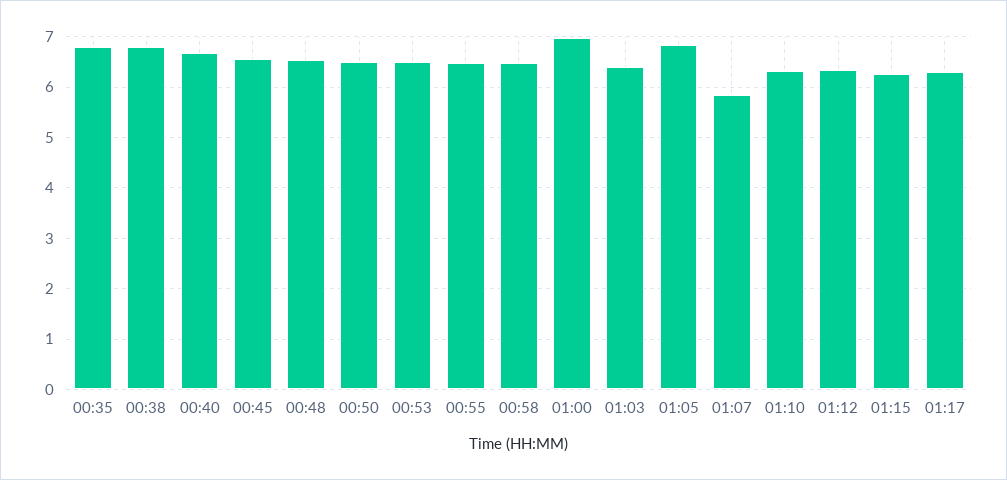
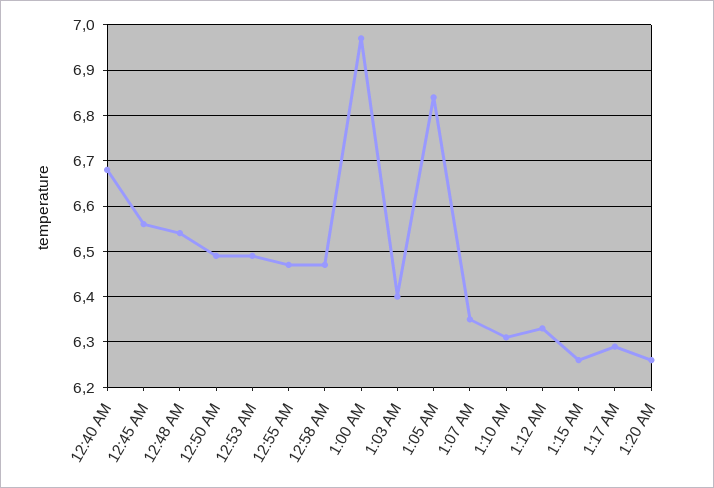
00:35: 6.8 -> none
00:38: 6.8 -> none
01:07: 5.8 -> 6.35
1:20 AM: none -> 6.25

